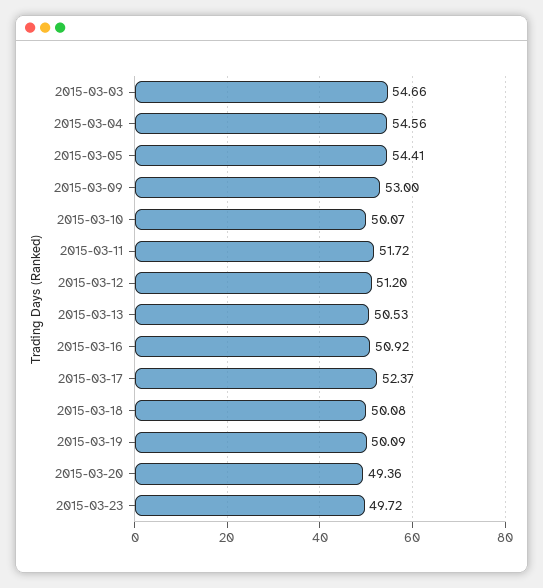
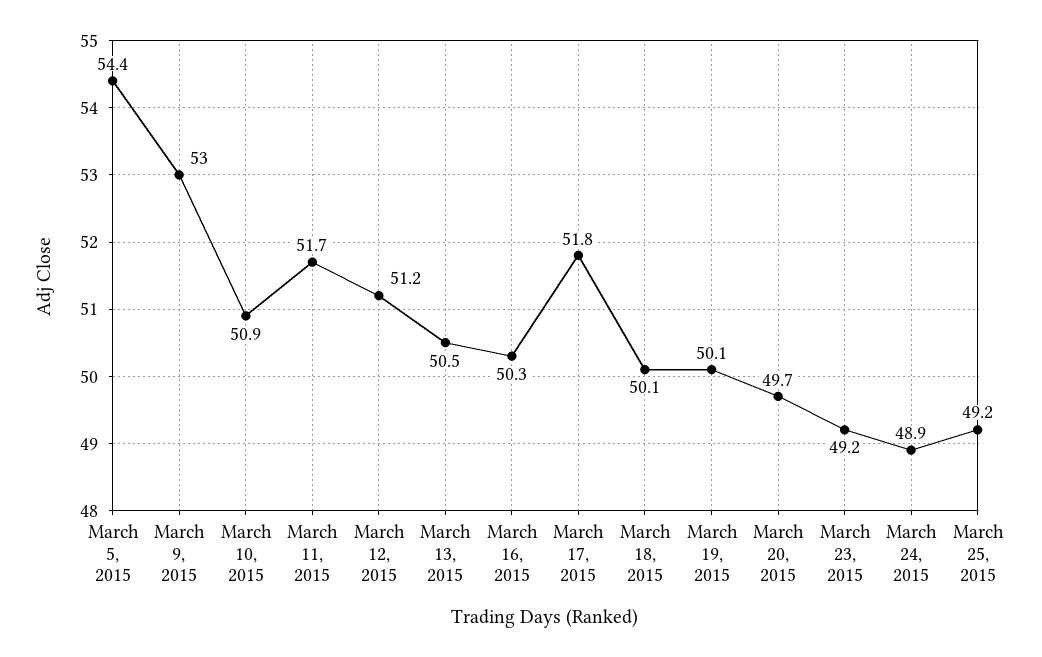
2015-03-03: 54.66 -> none
2015-03-04: 54.56 -> none
2015-03-10: 50.07 -> 50.9
2015-03-16: 50.92 -> 50.3
2015-03-17: 52.37 -> 51.8
2015-03-20: 49.36 -> 49.7
2015-03-23: 49.72 -> 49.2
March 24, 2015: none -> 48.9
March 25, 2015: none -> 49.2

